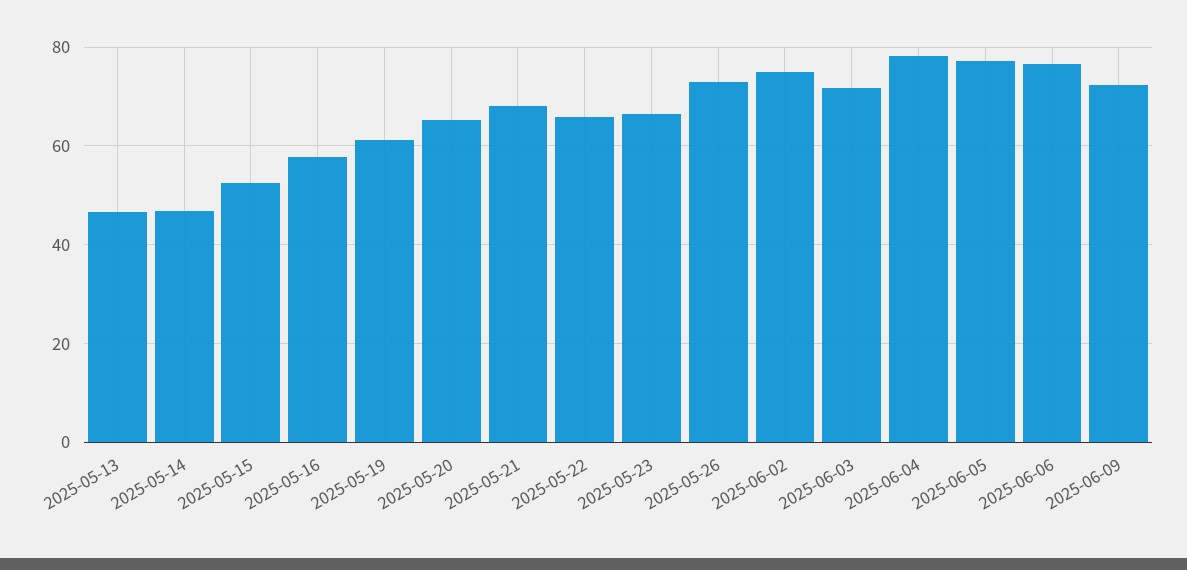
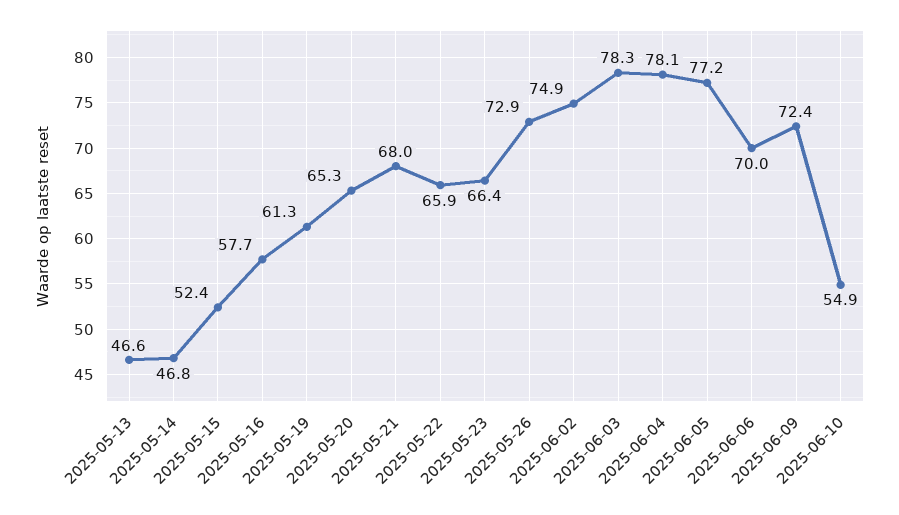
2025-06-03: 72 -> 78.3
2025-06-06: 76 -> 70
2025-06-10: none -> 54.9

